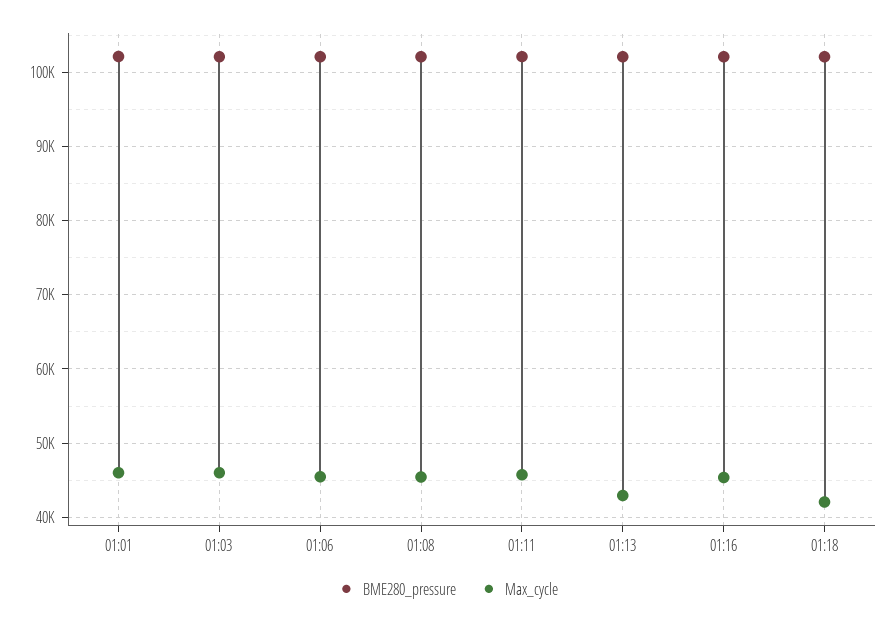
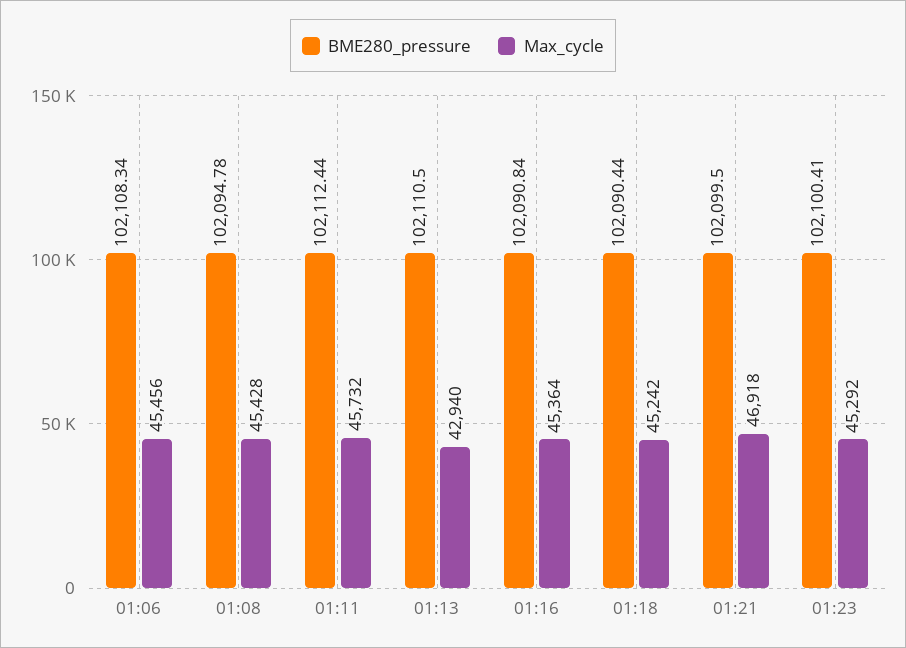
BME280_pressure, 01:01: 102000 -> none
Max_cycle, 01:01: 46000 -> none
BME280_pressure, 01:03: 102000 -> none
Max_cycle, 01:03: 46000 -> none
Max_cycle, 01:18: 42000 -> 45242
BME280_pressure, 01:21: none -> 102099.5
Max_cycle, 01:21: none -> 46918
BME280_pressure, 01:23: none -> 102100.41
Max_cycle, 01:23: none -> 45292

